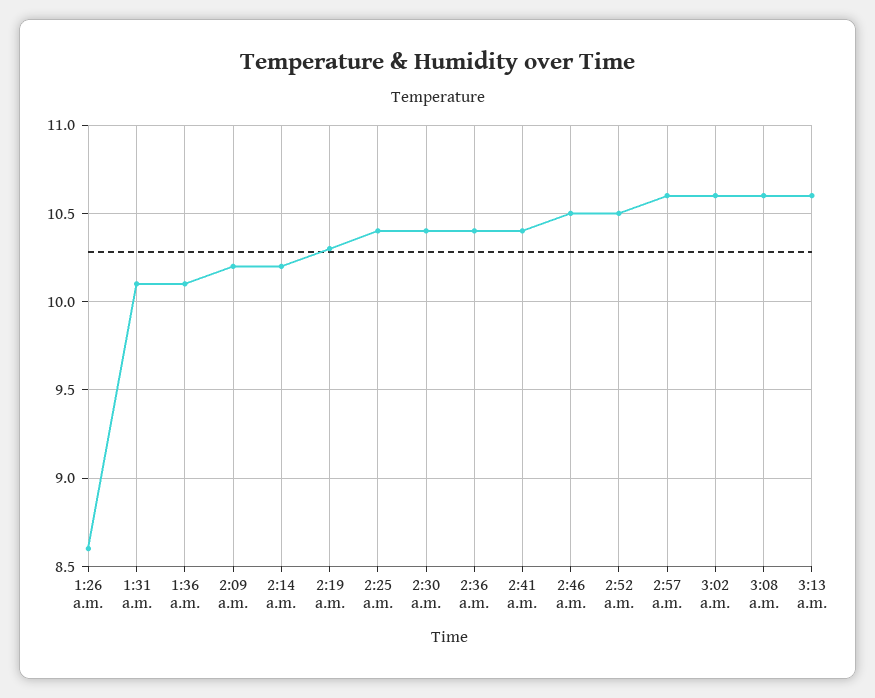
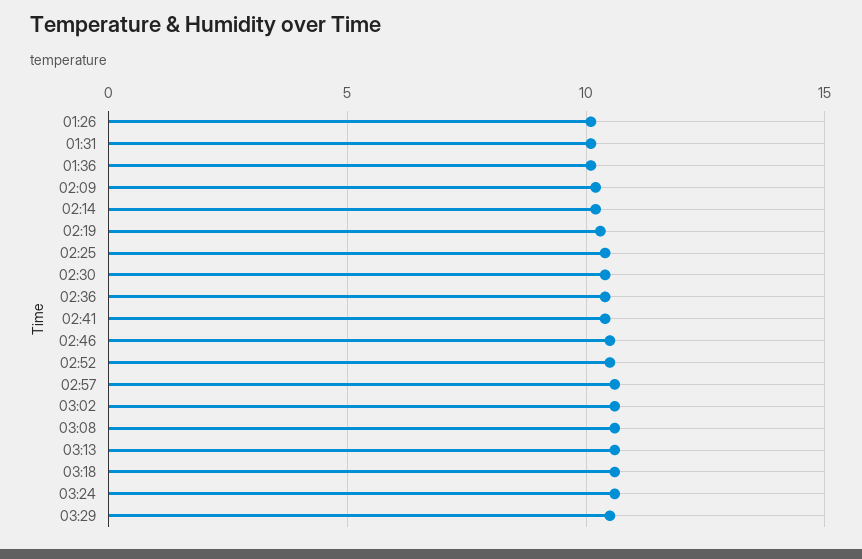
1:26 a.m.: 8.6 -> 10
03:18: none -> 10.5
03:24: none -> 10.5
03:29: none -> 10.5

